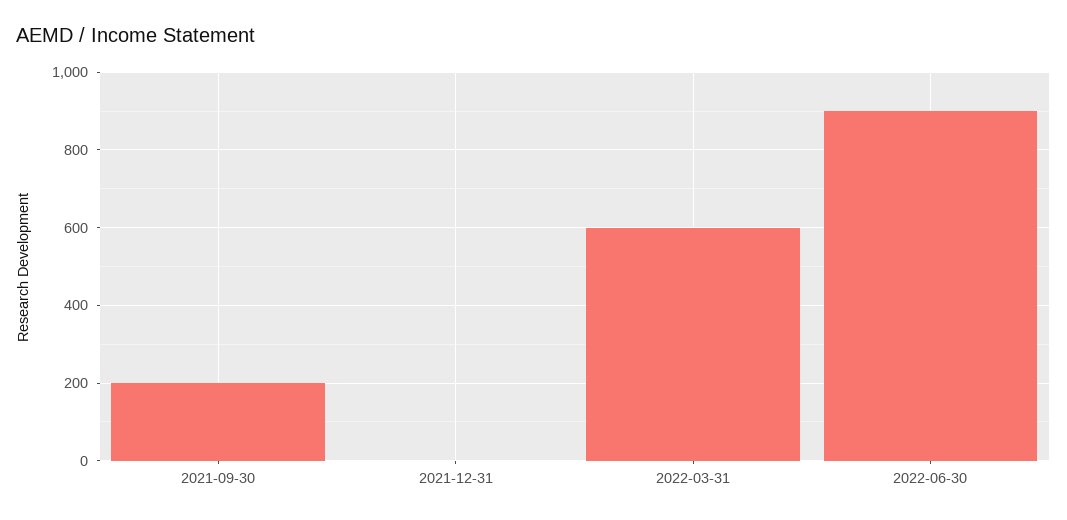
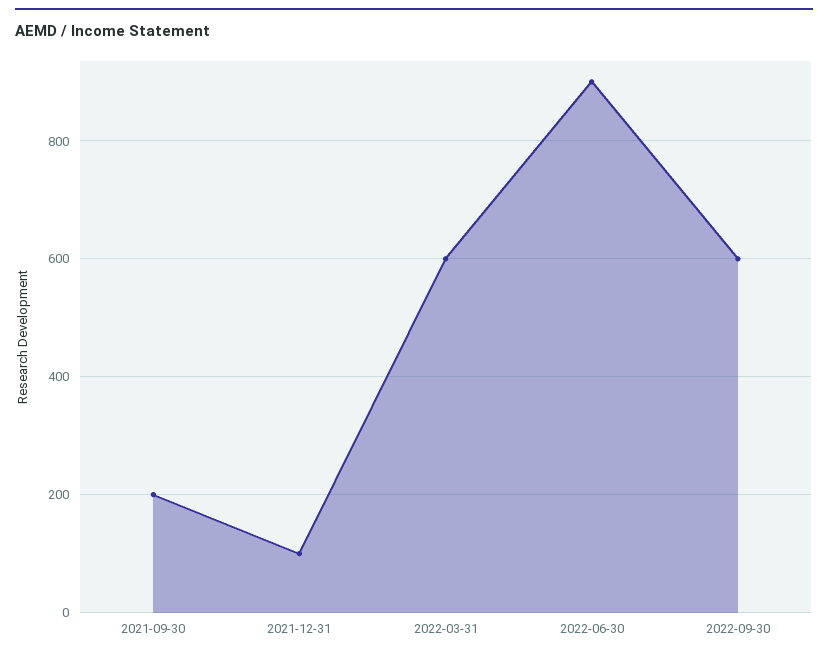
2021-12-31: 0 -> 100
2022-09-30: none -> 600

